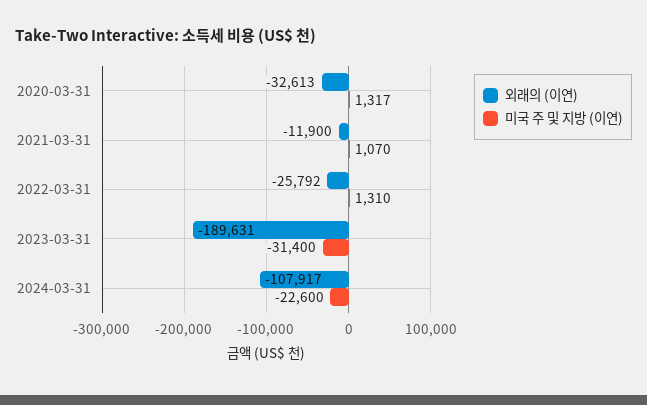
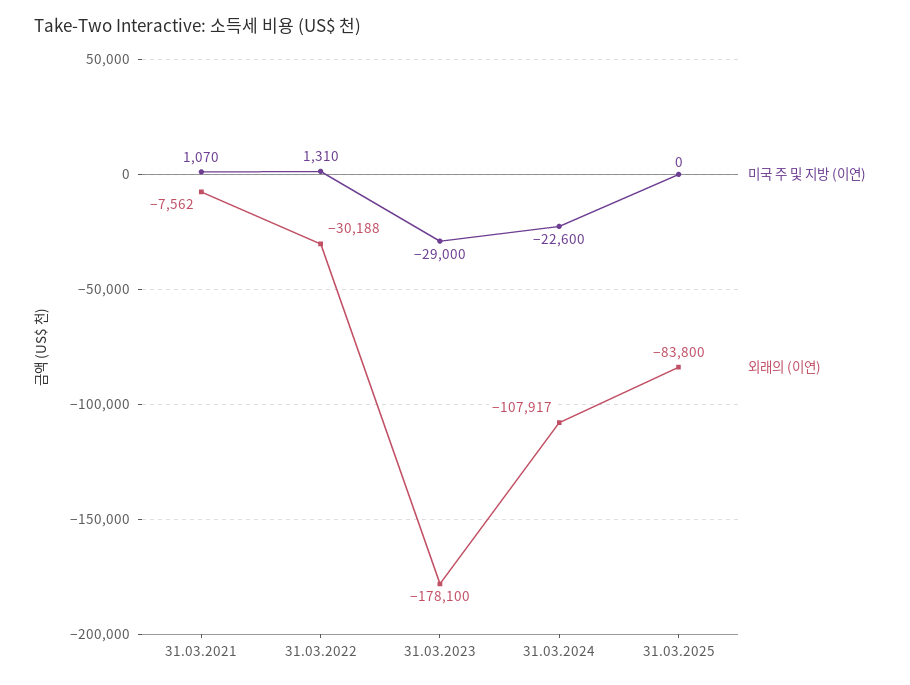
외래의 (이연), 2020-03-31: -32613 -> none
미국 주 및 지방 (이연), 2020-03-31: 1317 -> none
외래의 (이연), 2021-03-31: -11900 -> -7562
외래의 (이연), 2022-03-31: -25792 -> -30188
외래의 (이연), 2023-03-31: -189631 -> -178100
미국 주 및 지방 (이연), 2023-03-31: -31400 -> -29000
미국 주 및 지방 (이연), 31.03.2025: none -> 0
외래의 (이연), 31.03.2025: none -> -83800

